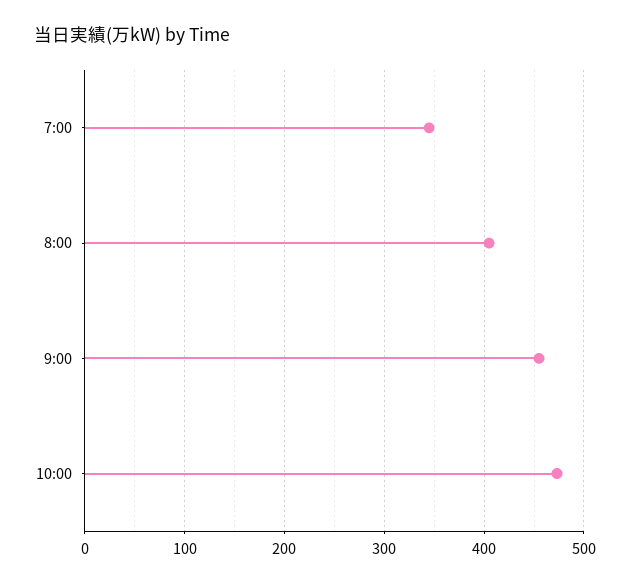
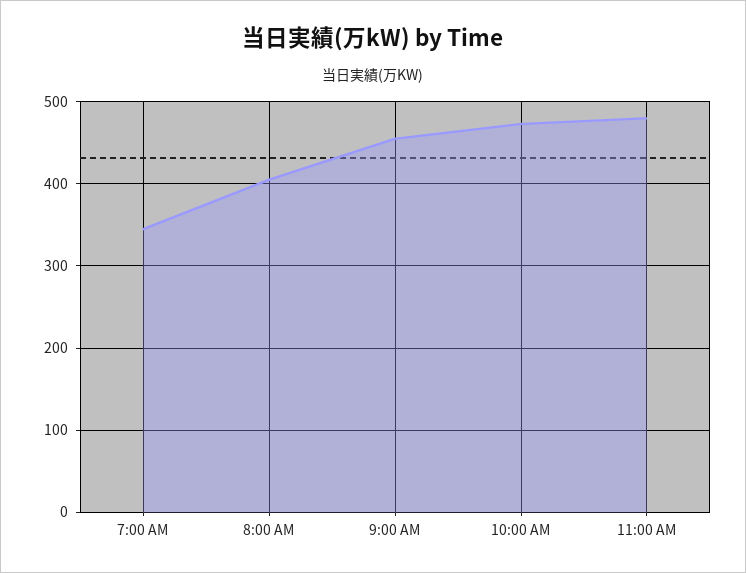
11:00 AM: none -> 480

